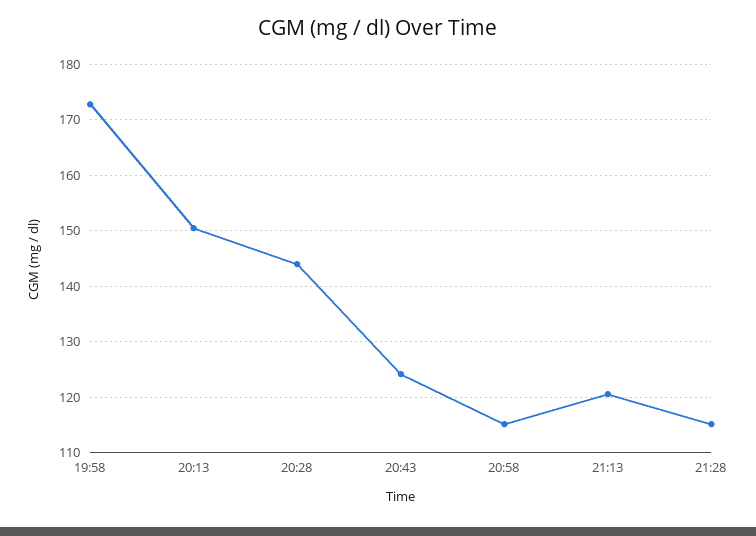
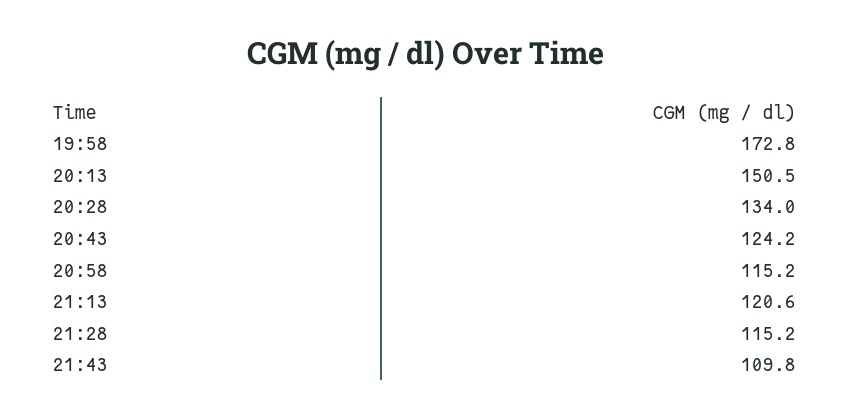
20:28: 144 -> 134
21:43: none -> 109.8

